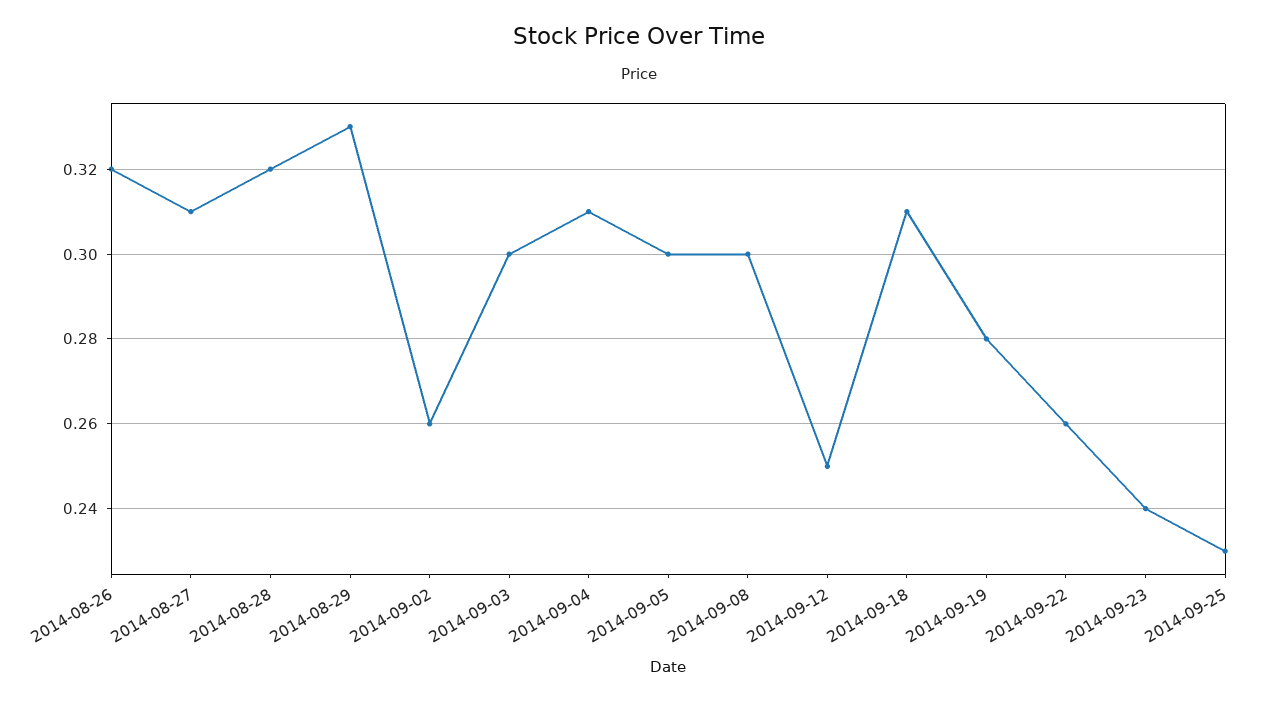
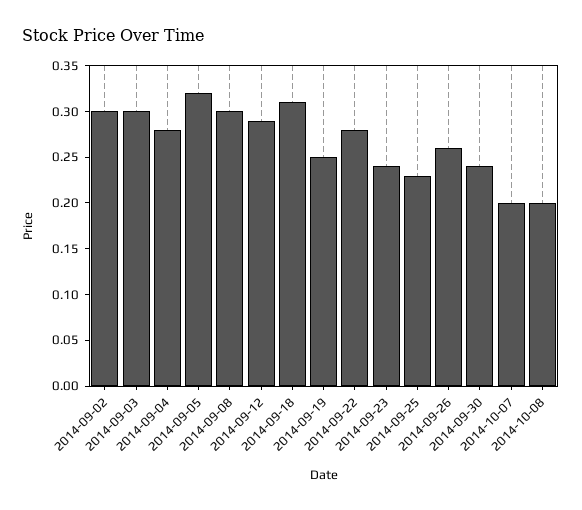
2014-08-26: 0.32 -> none
2014-08-27: 0.31 -> none
2014-08-28: 0.32 -> none
2014-08-29: 0.33 -> none
2014-09-02: 0.26 -> 0.3
2014-09-04: 0.31 -> 0.28
2014-09-05: 0.3 -> 0.32
2014-09-12: 0.25 -> 0.29
2014-09-19: 0.28 -> 0.25
2014-09-22: 0.26 -> 0.28
2014-09-26: none -> 0.26
2014-09-30: none -> 0.24
2014-10-07: none -> 0.2
2014-10-08: none -> 0.2

